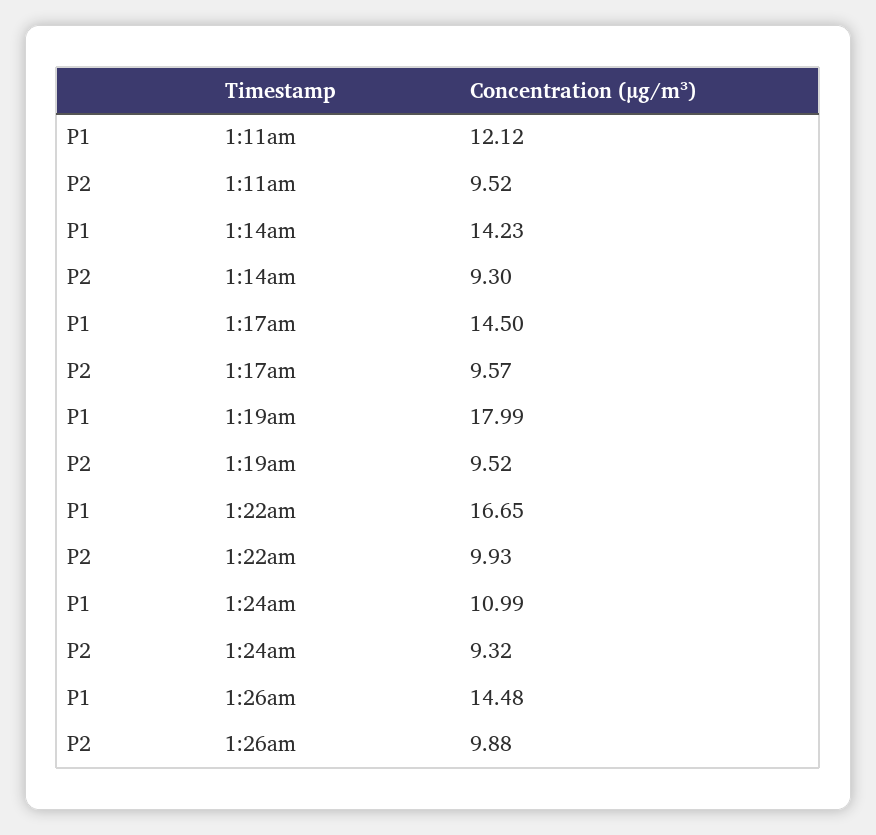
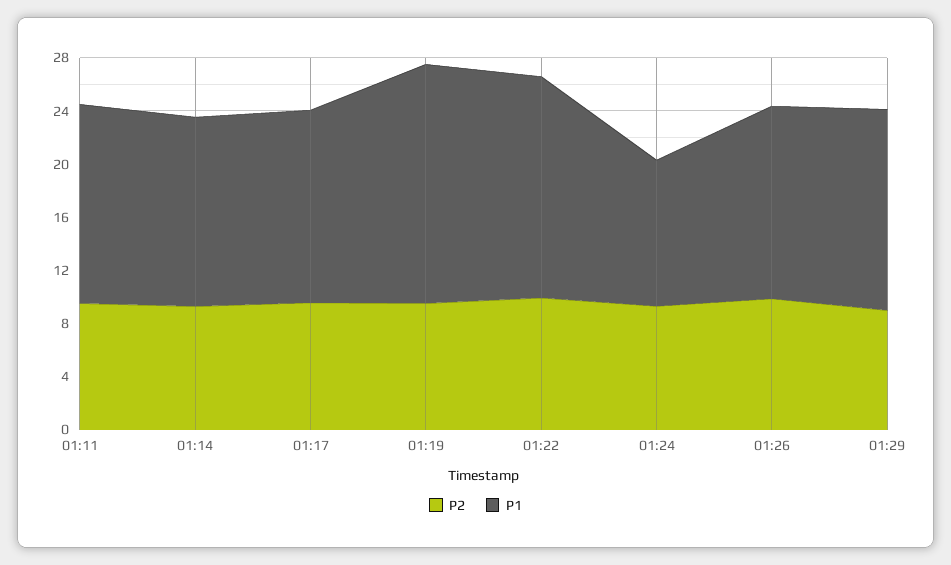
P1, 1:11am: 12.12 -> 15
P2, 01:29: none -> 9
P1, 01:29: none -> 15

